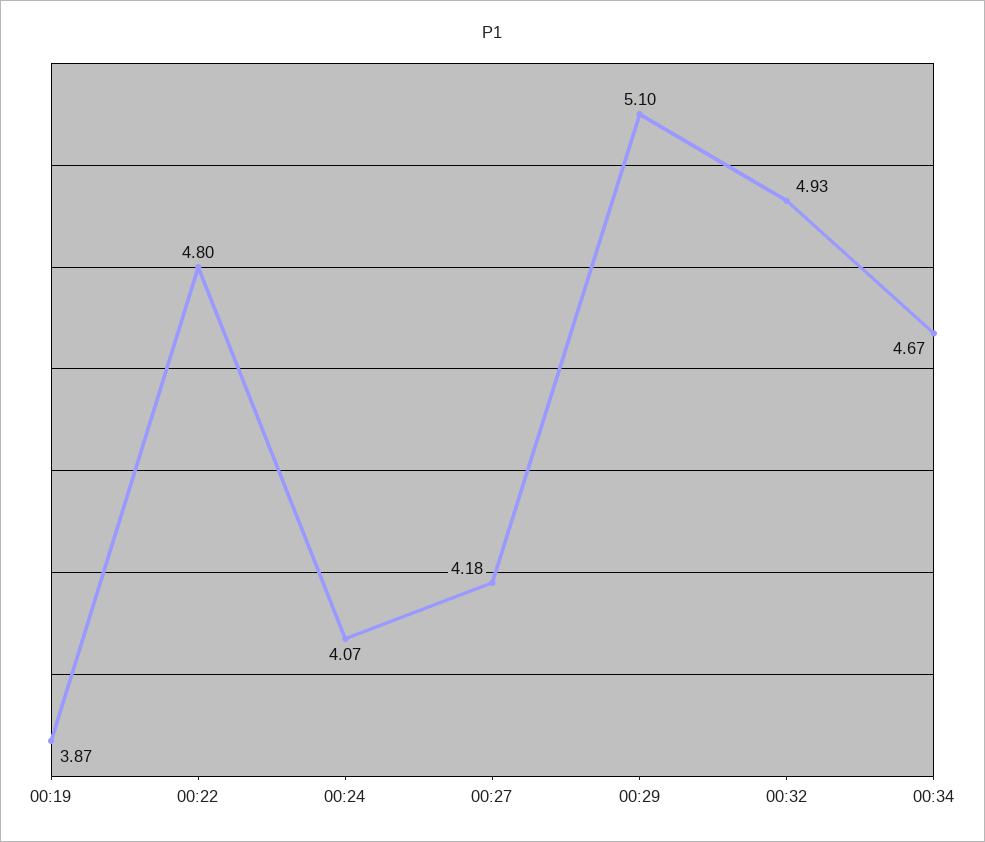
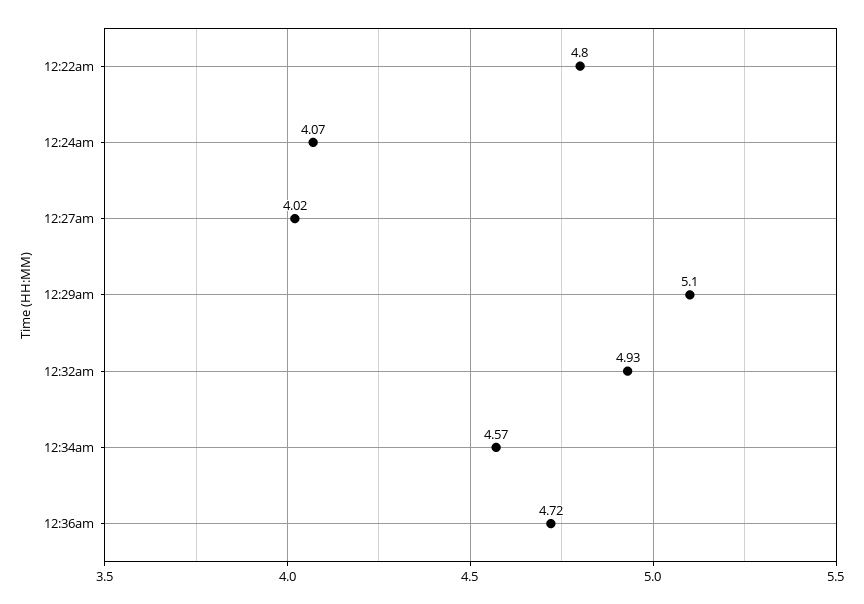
00:19: 3.87 -> none
00:27: 4.18 -> 4.02
00:34: 4.67 -> 4.57
12:36am: none -> 4.72

